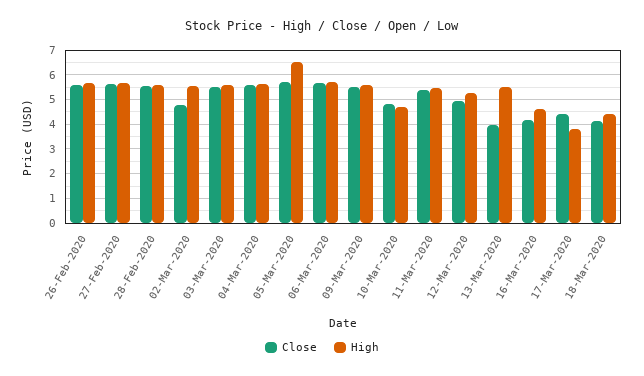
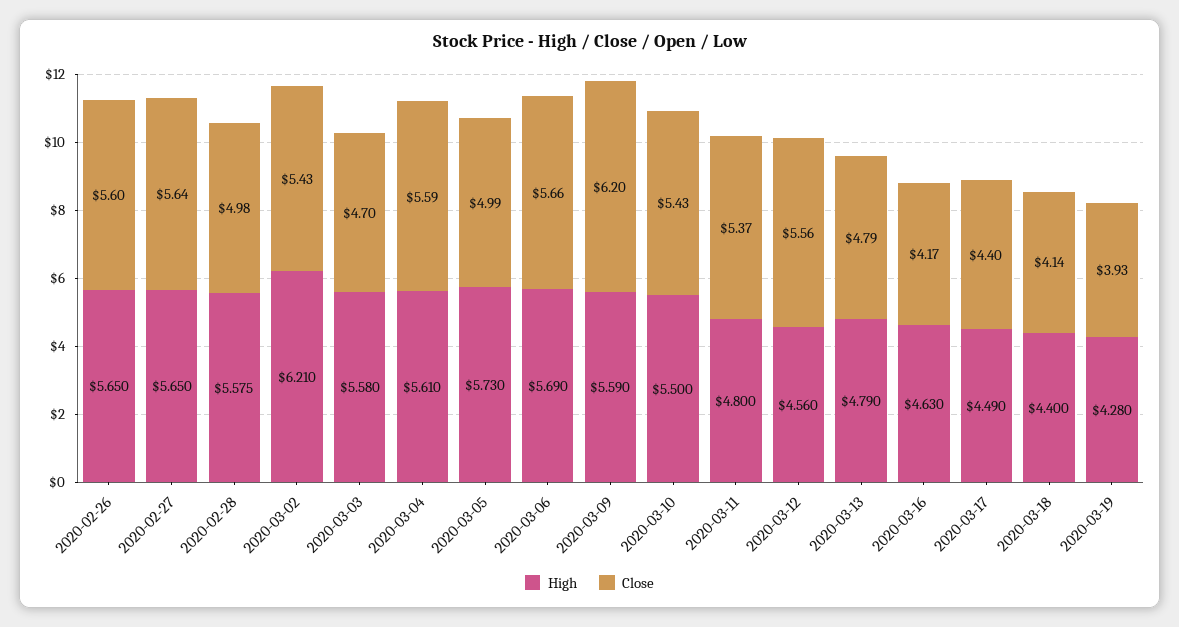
Close, 28-Feb-2020: 5.5 -> 4.98
Close, 02-Mar-2020: 4.75 -> 5.43
High, 02-Mar-2020: 5.5 -> 6.21
Close, 03-Mar-2020: 5.5 -> 4.7
Close, 05-Mar-2020: 5.75 -> 4.99
High, 05-Mar-2020: 6.5 -> 5.73
Close, 09-Mar-2020: 5.5 -> 6.2
Close, 10-Mar-2020: 4.75 -> 5.43
High, 10-Mar-2020: 4.75 -> 5.5
High, 11-Mar-2020: 5.5 -> 4.8
Close, 12-Mar-2020: 5 -> 5.56
High, 12-Mar-2020: 5.25 -> 4.56
Close, 13-Mar-2020: 4 -> 4.79
High, 13-Mar-2020: 5.5 -> 4.79
High, 17-Mar-2020: 3.75 -> 4.49
High, 2020-03-19: none -> 4.28
Close, 2020-03-19: none -> 3.93

